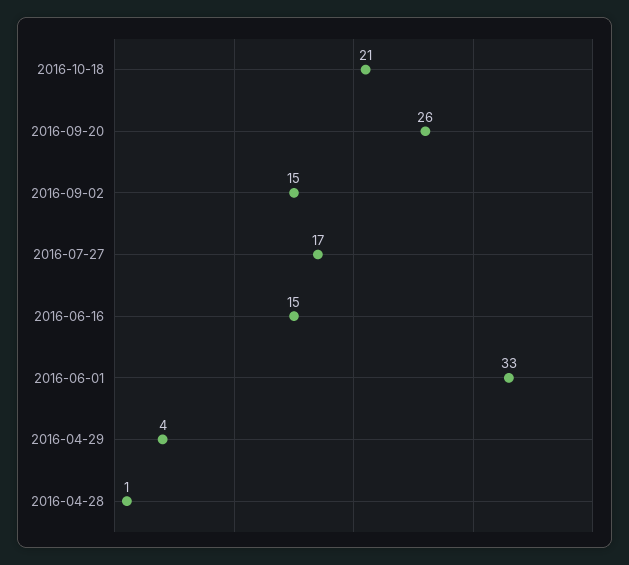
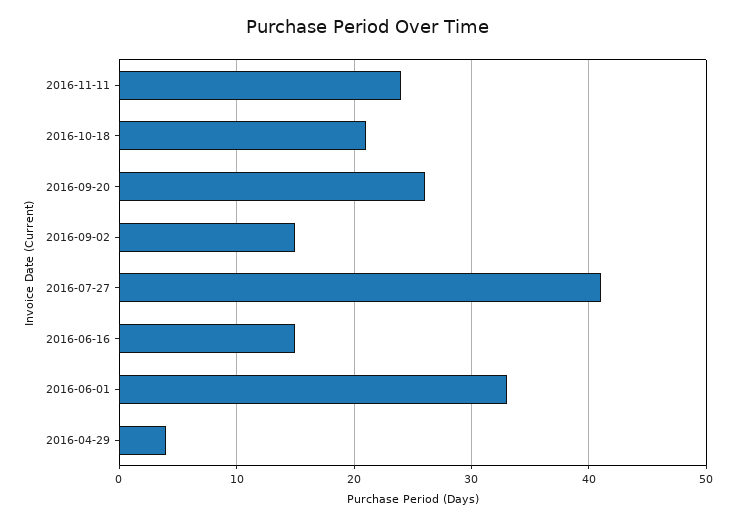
2016-07-27: 17 -> 41
2016-04-28: 1 -> none
2016-11-11: none -> 24

